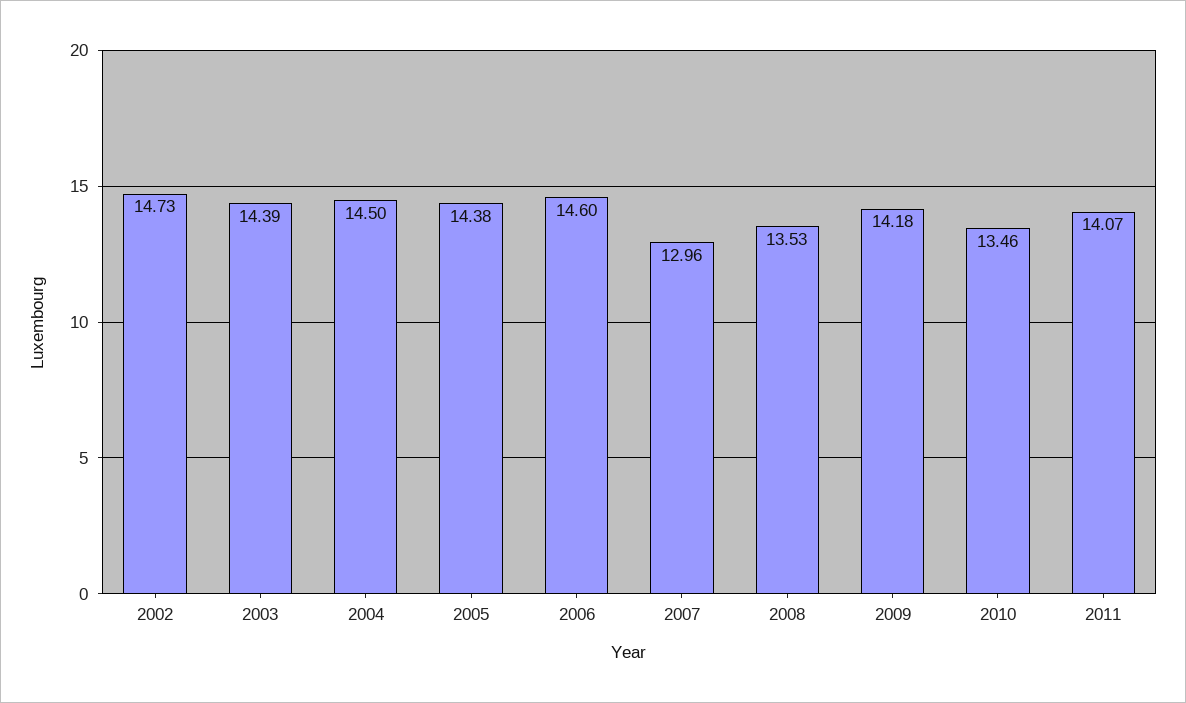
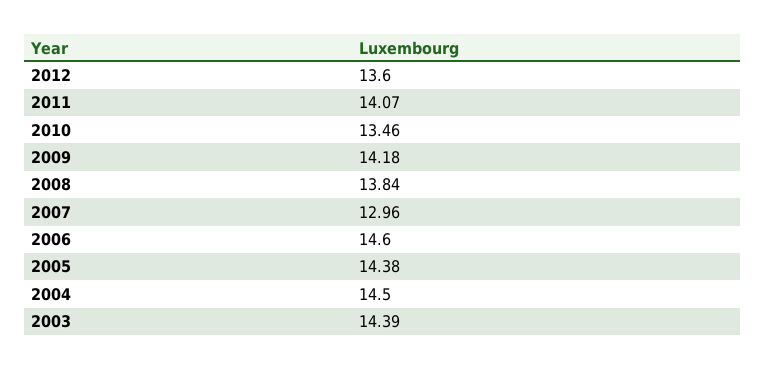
2002: 14.73 -> none
2008: 13.53 -> 13.84
2012: none -> 13.6

